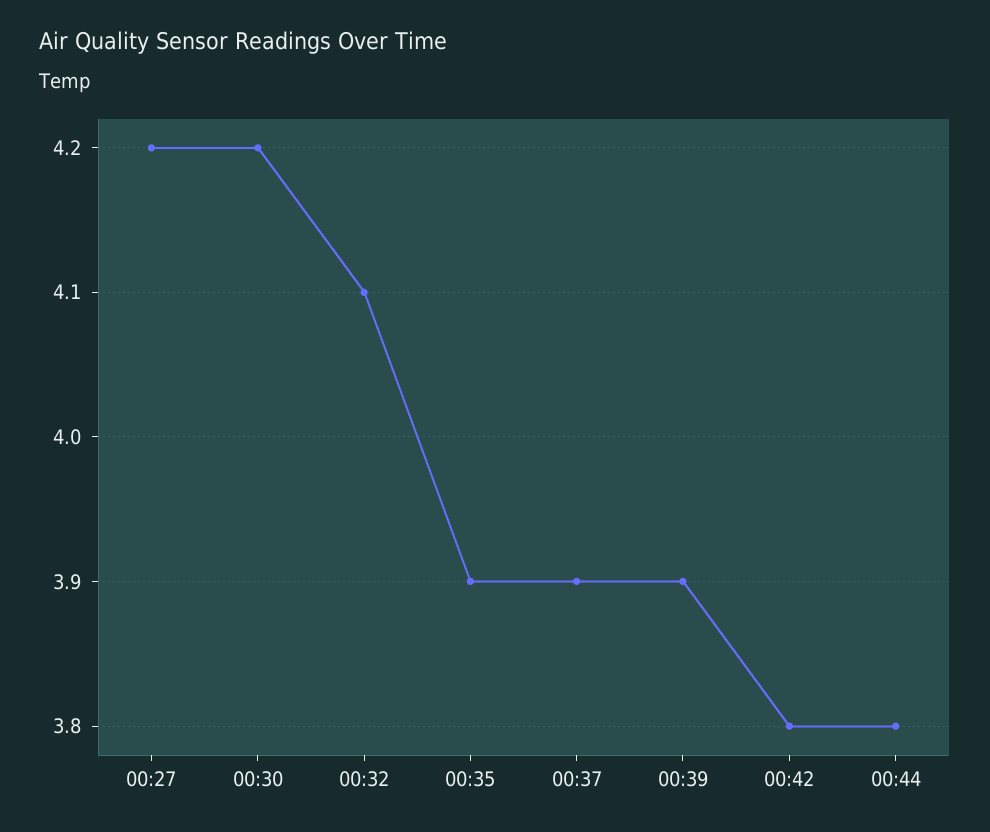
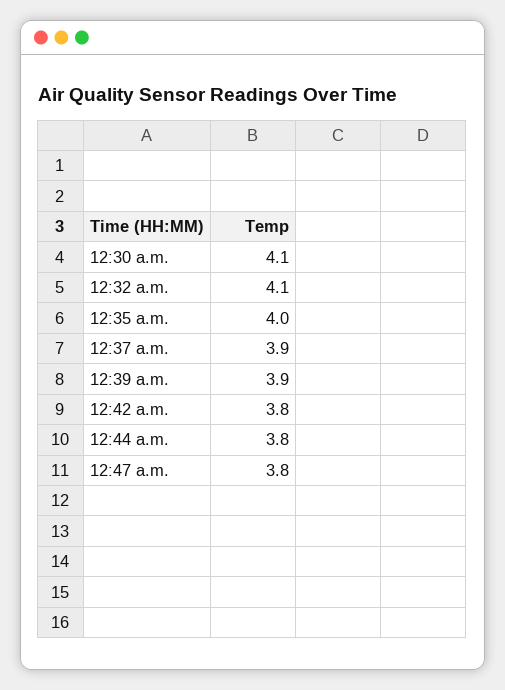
00:27: 4.2 -> none
00:30: 4.2 -> 4.1
00:35: 3.9 -> 4
12:47 a.m.: none -> 3.8

